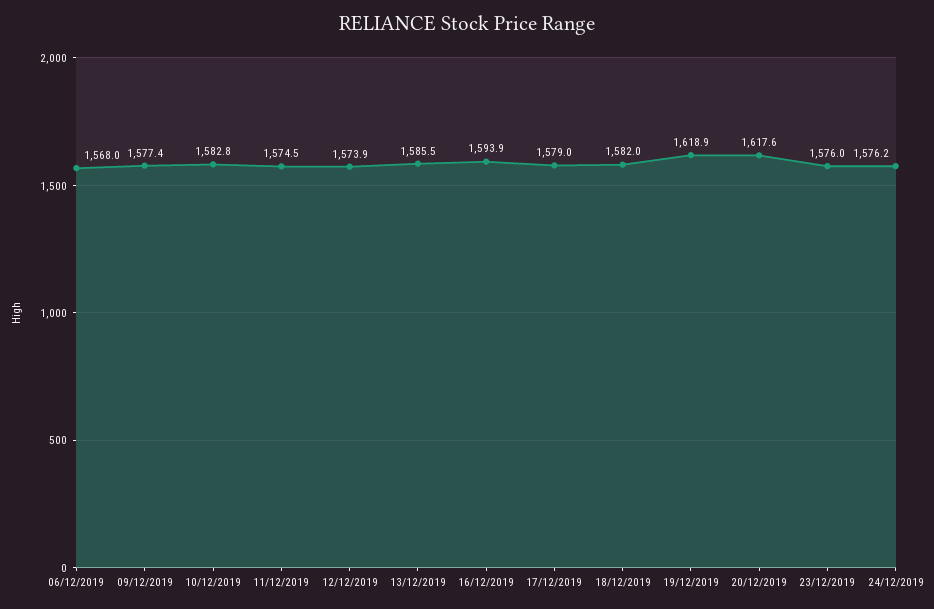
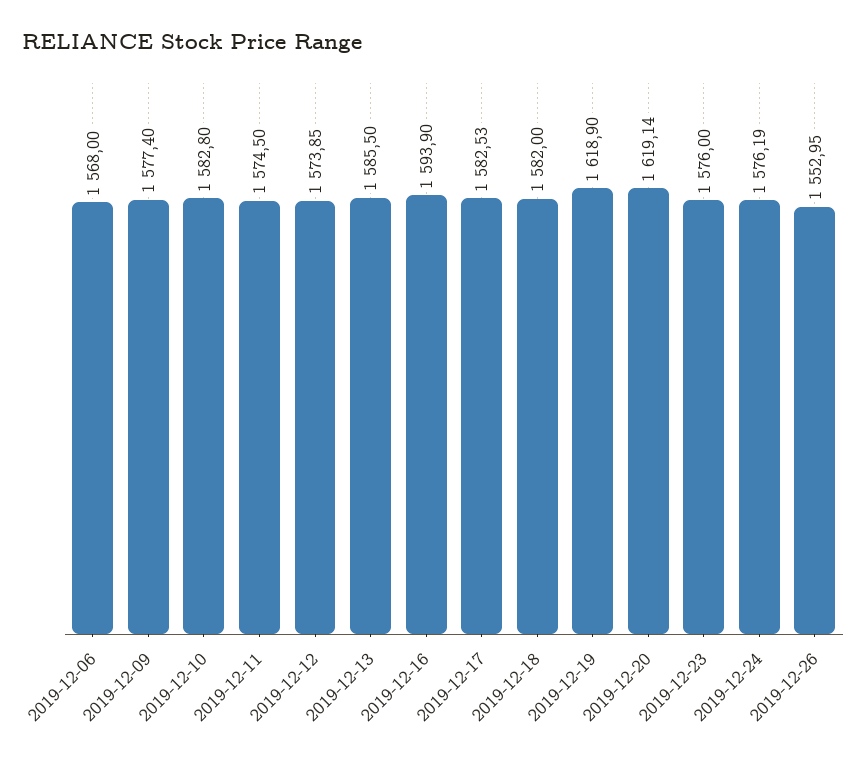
17/12/2019: 1579 -> 1582.53
20/12/2019: 1617.6 -> 1619.14
2019-12-26: none -> 1552.95

